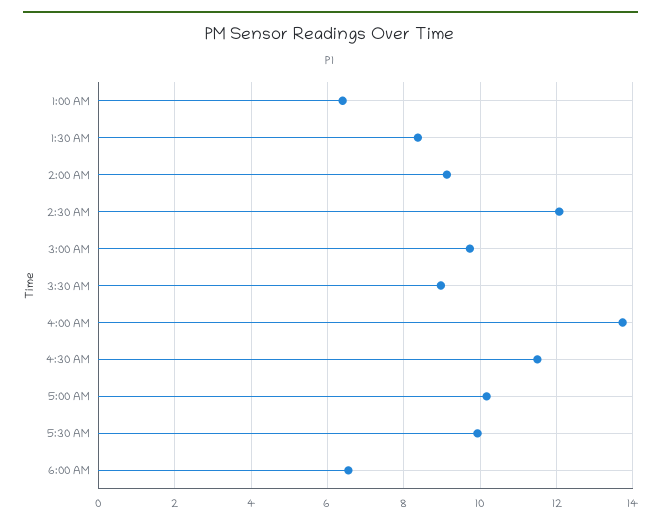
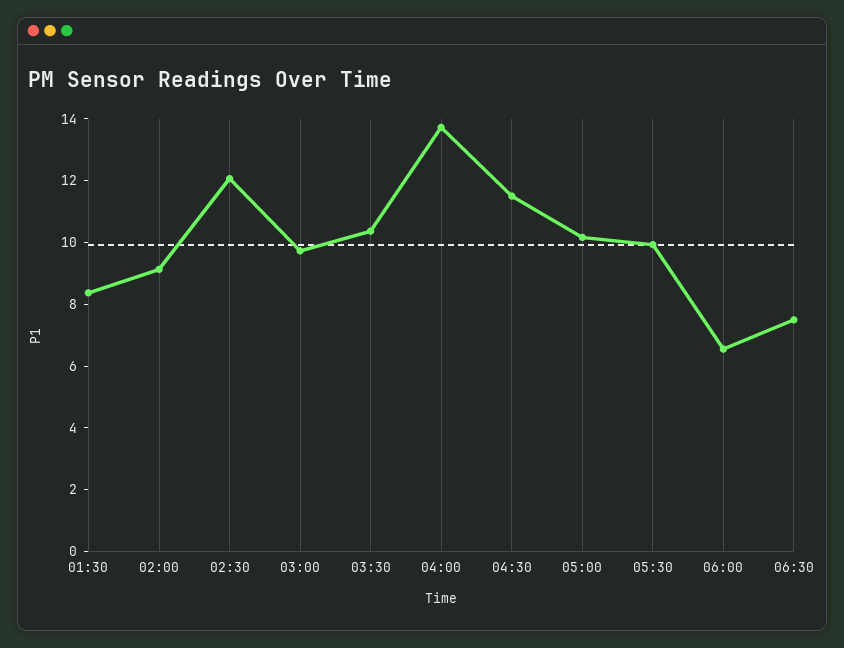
1:00 AM: 6.4 -> none
3:30 AM: 9 -> 10.5
06:30: none -> 7.5

